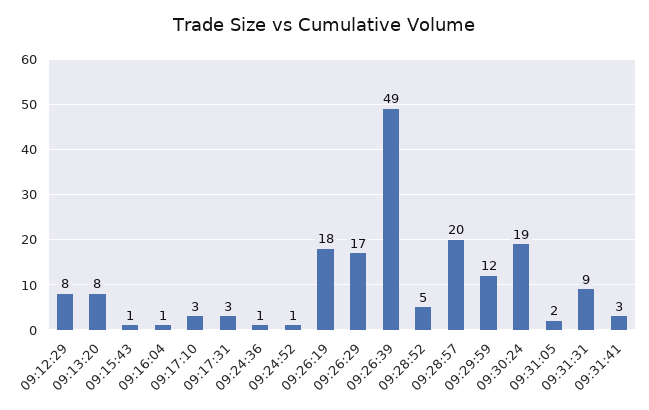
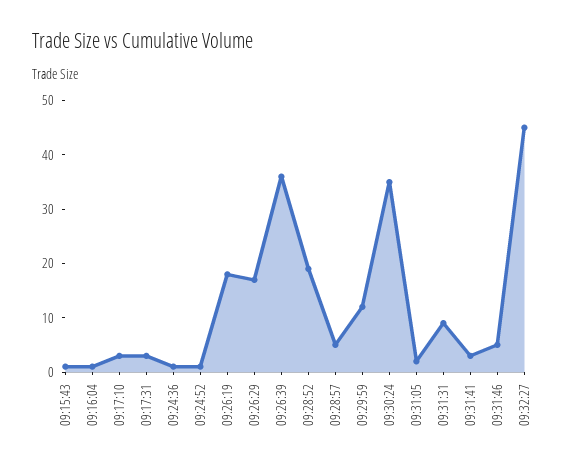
09:12:29: 8 -> none
09:13:20: 8 -> none
09:26:39: 49 -> 35
09:28:52: 5 -> 20
09:28:57: 20 -> 5
09:30:24: 19 -> 35
09:31:46: none -> 5
09:32:27: none -> 45

